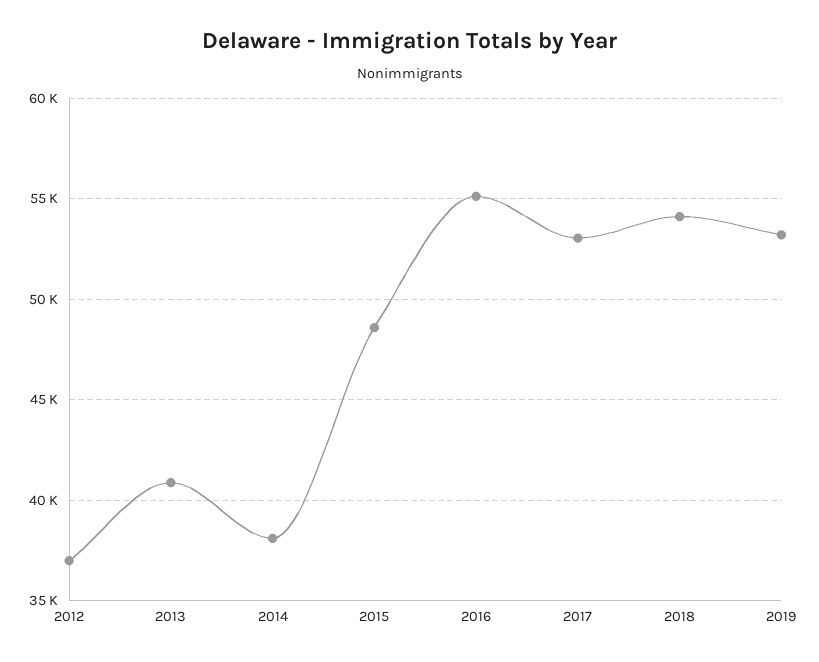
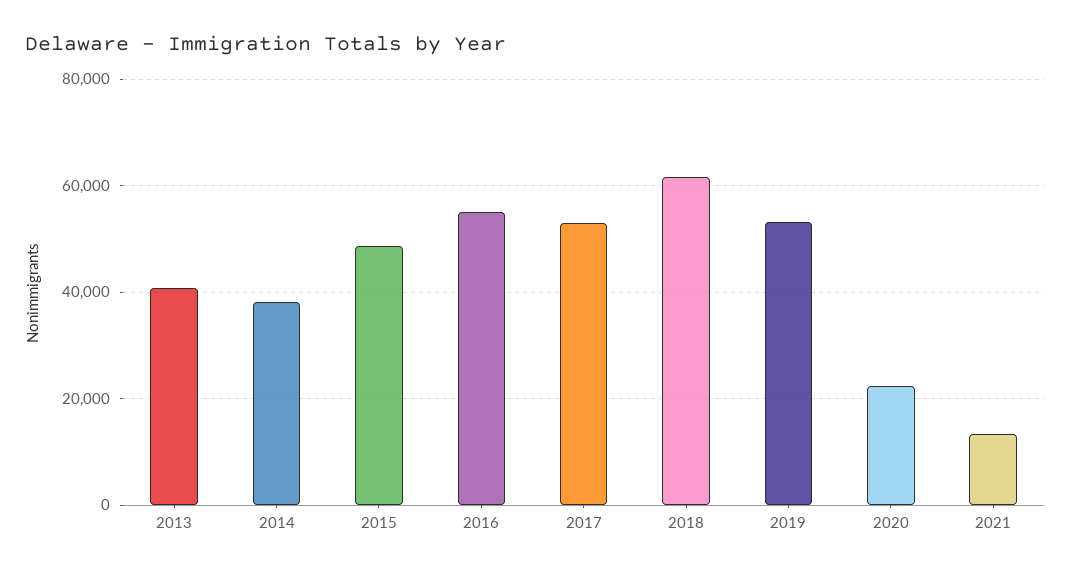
2012: 37000 -> none
2018: 54000 -> 62000
2020: none -> 22000
2021: none -> 14000

